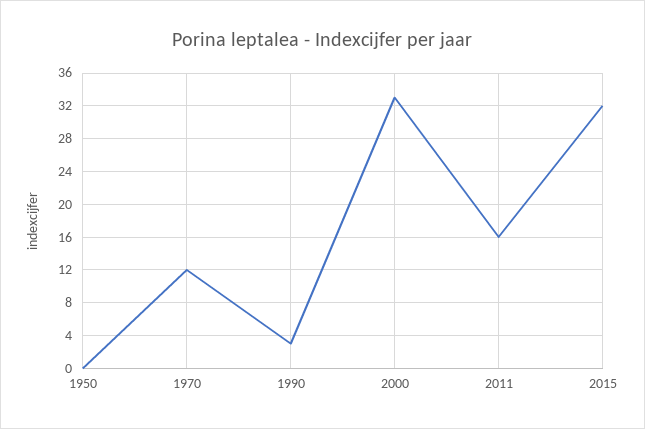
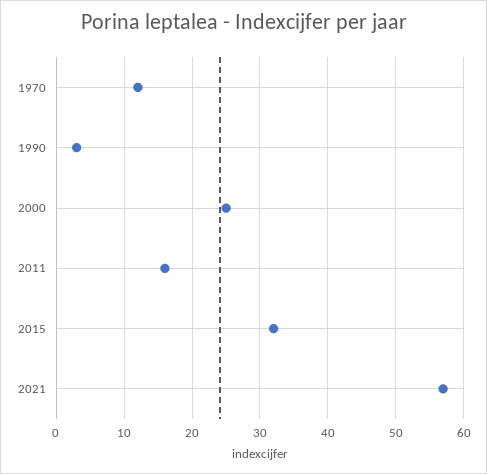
1950: 0 -> none
2000: 33 -> 25
2021: none -> 57

